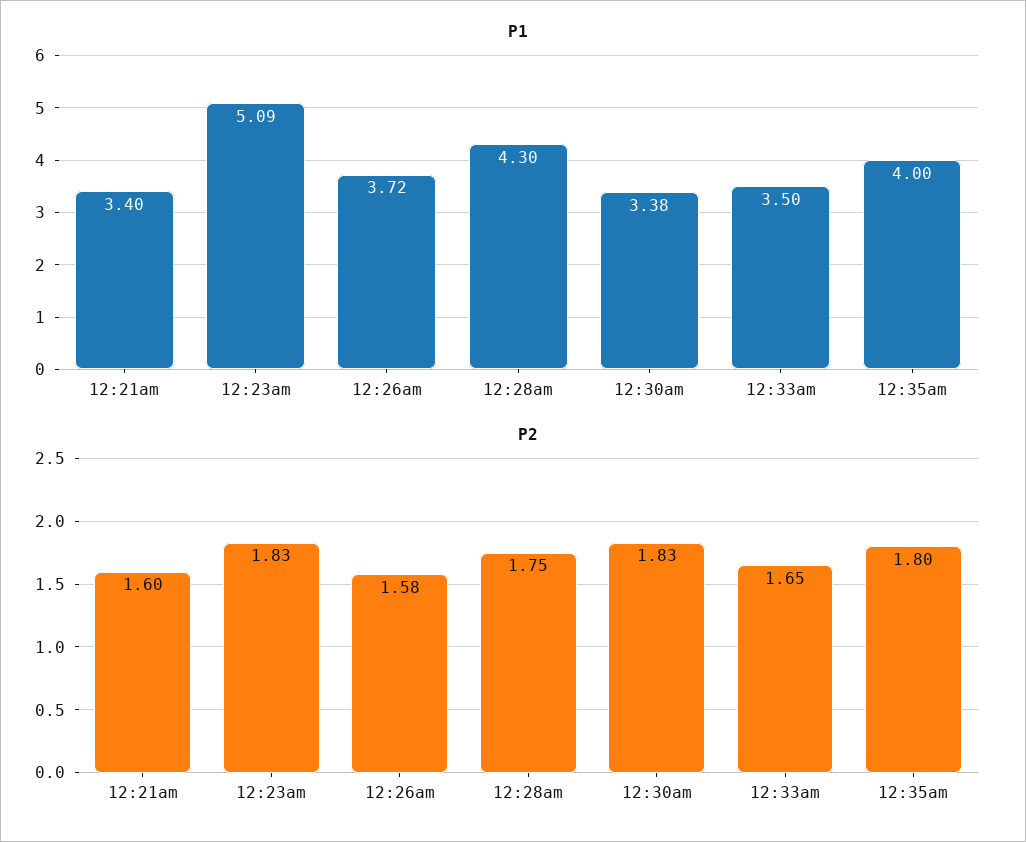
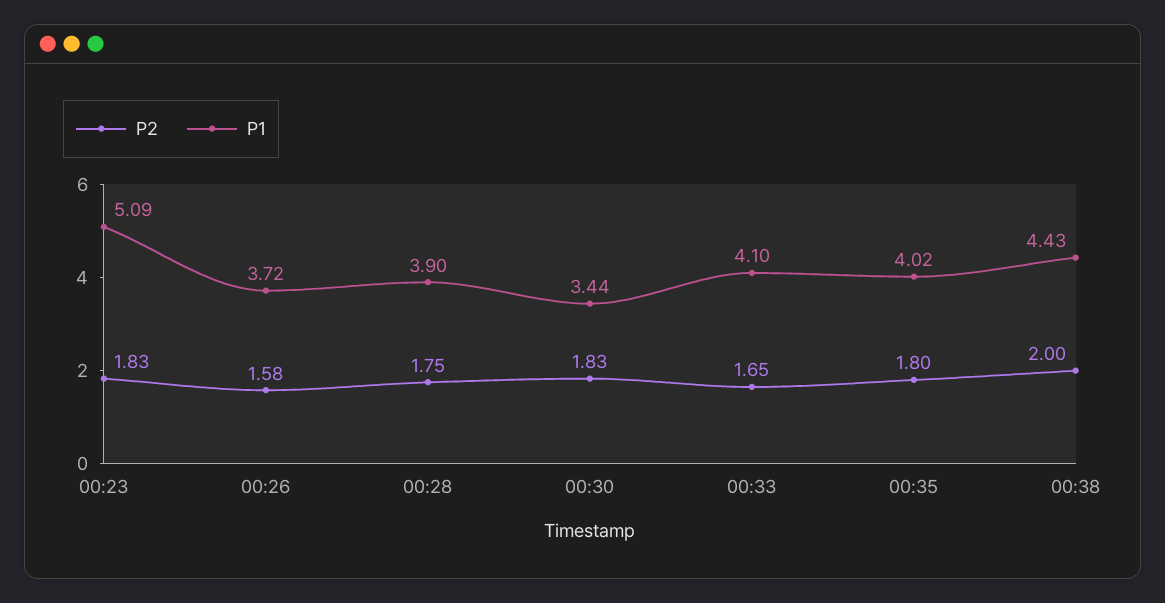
P1, 12:21am: 3.4 -> none
P1, 12:28am: 4.3 -> 3.9
P1, 12:30am: 3.38 -> 3.44
P1, 12:33am: 3.5 -> 4.1
P1, 12:35am: 4 -> 4.02
P2, 12:21am: 1.6 -> none
P2, 00:38: none -> 2
P1, 00:38: none -> 4.43

